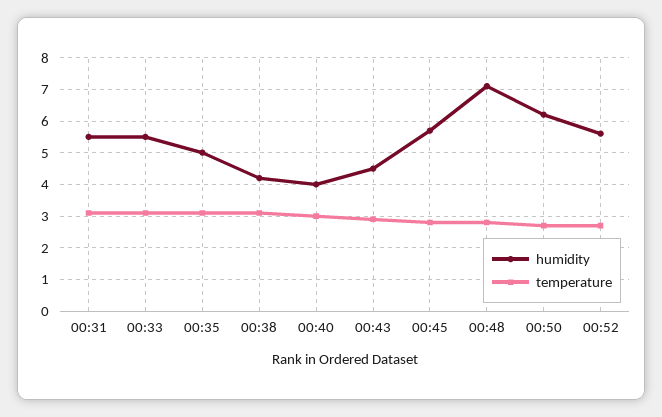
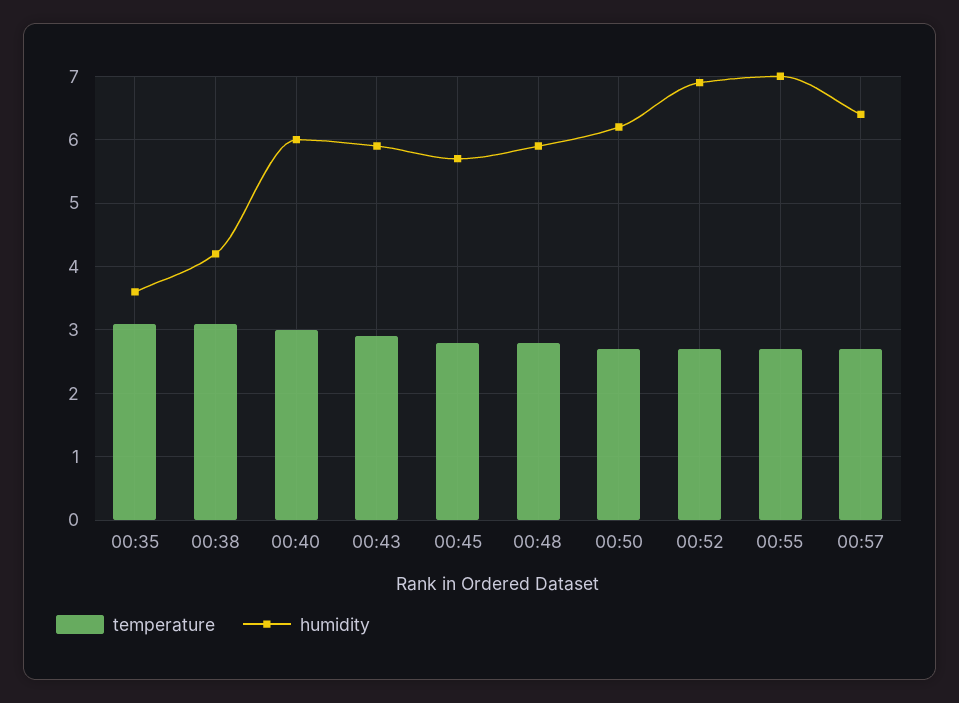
humidity, 00:31: 5.5 -> none
temperature, 00:31: 3 -> none
humidity, 00:33: 5.5 -> none
temperature, 00:33: 3 -> none
humidity, 00:35: 5 -> 3.6
humidity, 00:40: 4 -> 6
humidity, 00:43: 4.5 -> 5.9
humidity, 00:48: 7 -> 5.9
humidity, 00:52: 5.5 -> 6.9
temperature, 00:55: none -> 2.7
humidity, 00:55: none -> 7
temperature, 00:57: none -> 2.7
humidity, 00:57: none -> 6.4

